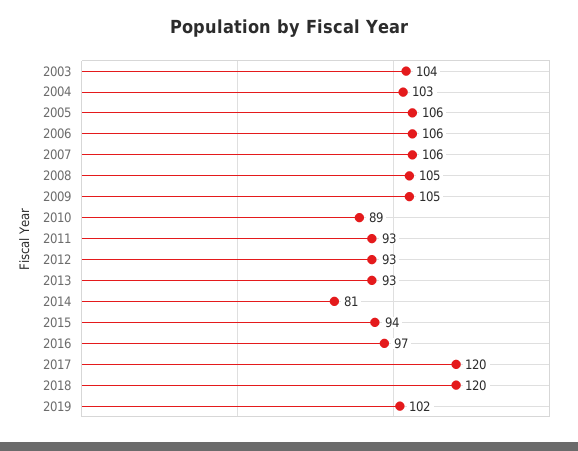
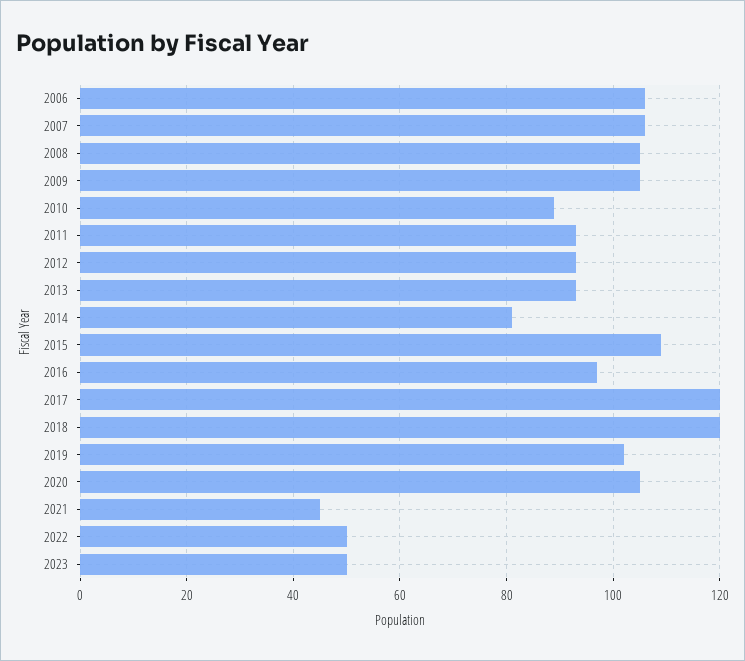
2003: 104 -> none
2004: 103 -> none
2005: 106 -> none
2015: 94 -> 110
2020: none -> 105
2021: none -> 45
2022: none -> 50
2023: none -> 50

